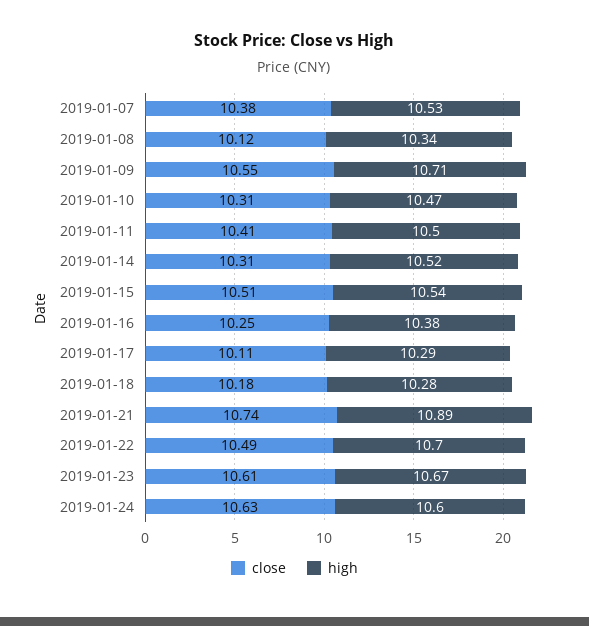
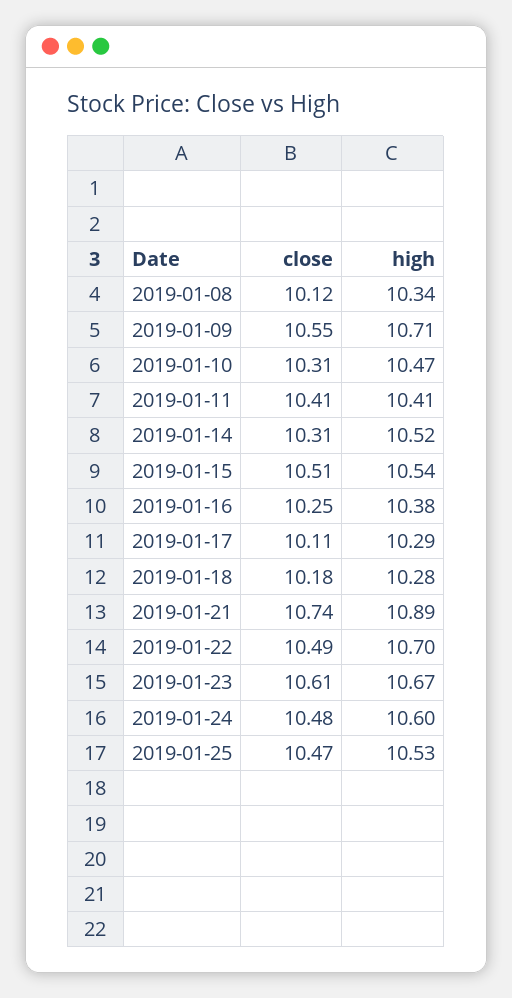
close, 2019-01-07: 10.38 -> none
high, 2019-01-07: 10.53 -> none
high, 2019-01-11: 10.5 -> 10.41
close, 2019-01-24: 10.63 -> 10.48
close, 2019-01-25: none -> 10.47
high, 2019-01-25: none -> 10.53

